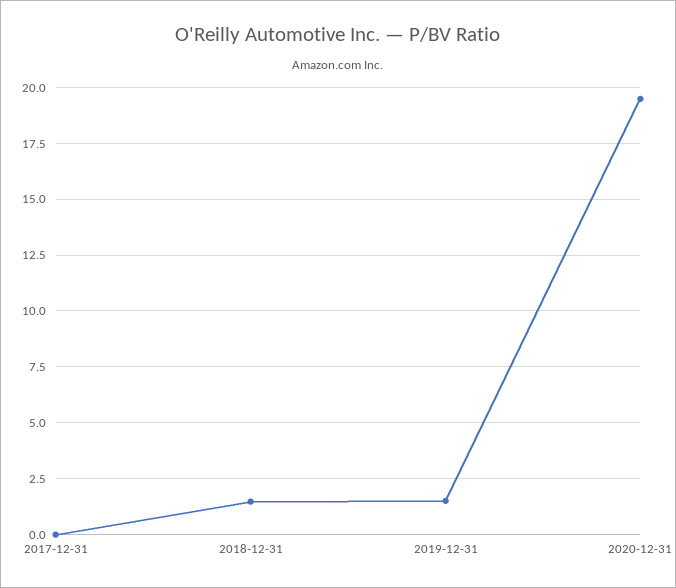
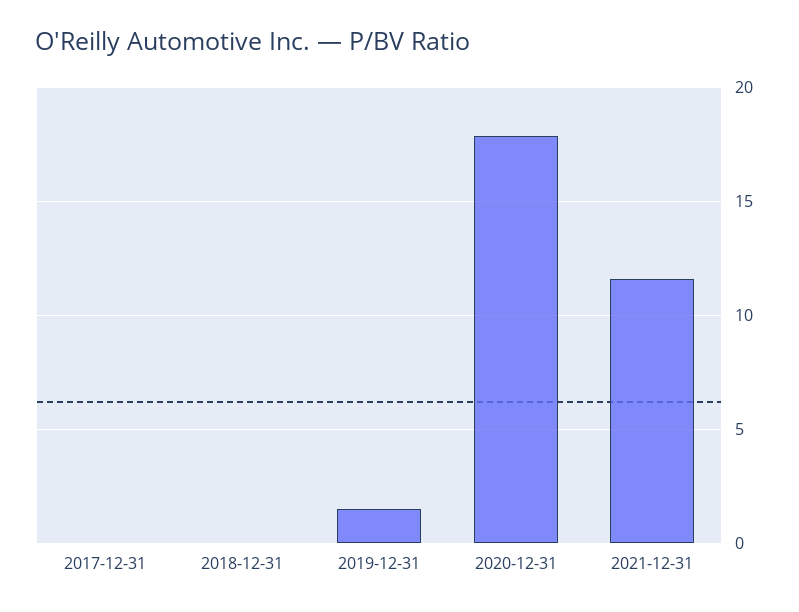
2018-12-31: 1.5 -> 0
2020-12-31: 19.5 -> 18
2021-12-31: none -> 11.5

